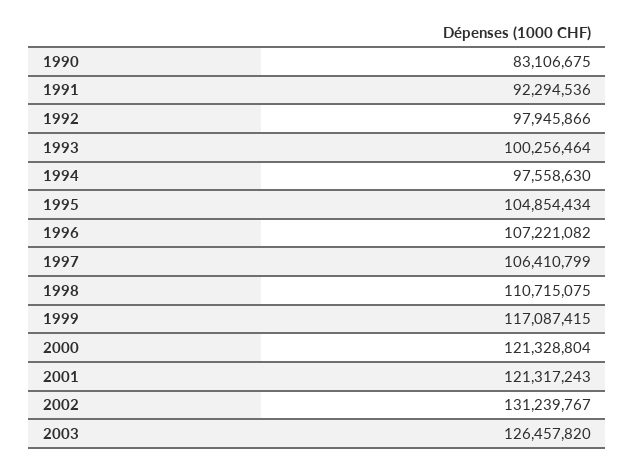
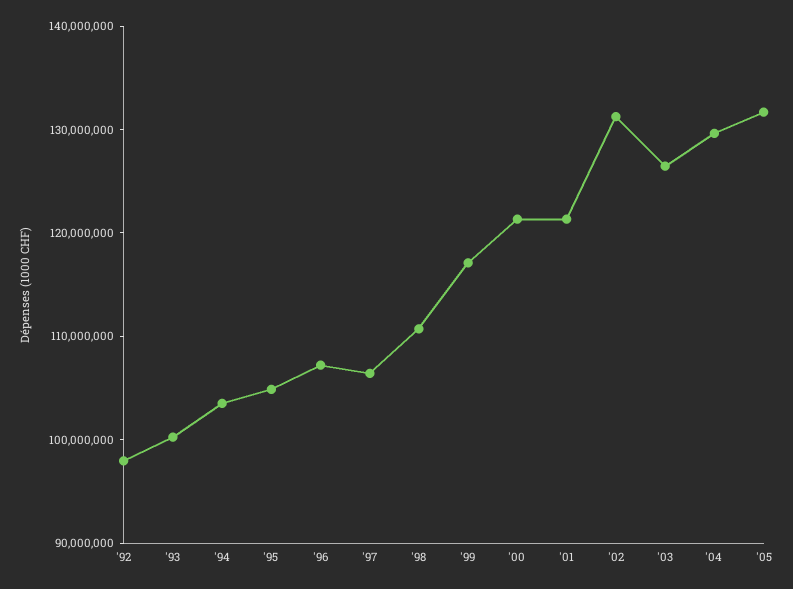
1990: 83106675 -> none
1991: 92294536 -> none
1994: 97558630 -> 104000000
'04: none -> 130000000
'05: none -> 132000000

